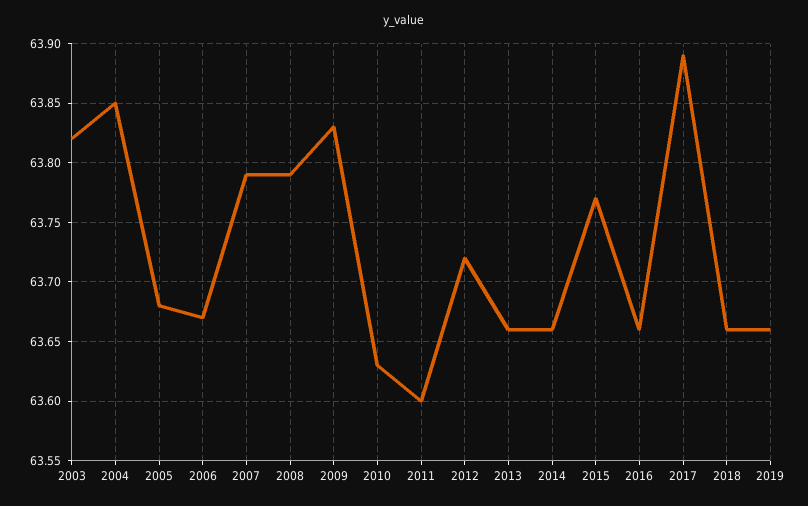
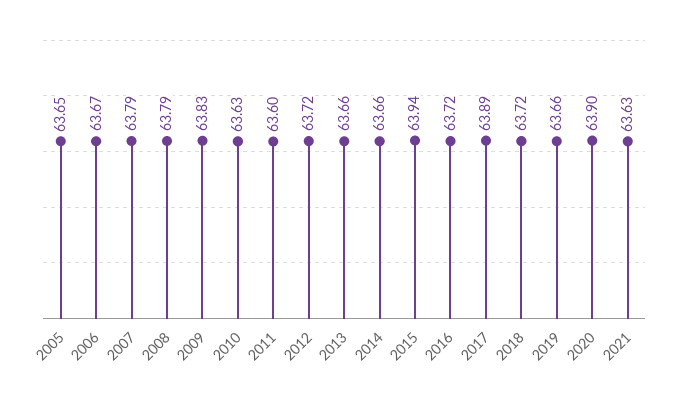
2003: 63.82 -> none
2004: 63.85 -> none
2005: 63.68 -> 63.65
2015: 63.77 -> 63.94
2016: 63.66 -> 63.72
2018: 63.66 -> 63.72
2020: none -> 63.9
2021: none -> 63.63

